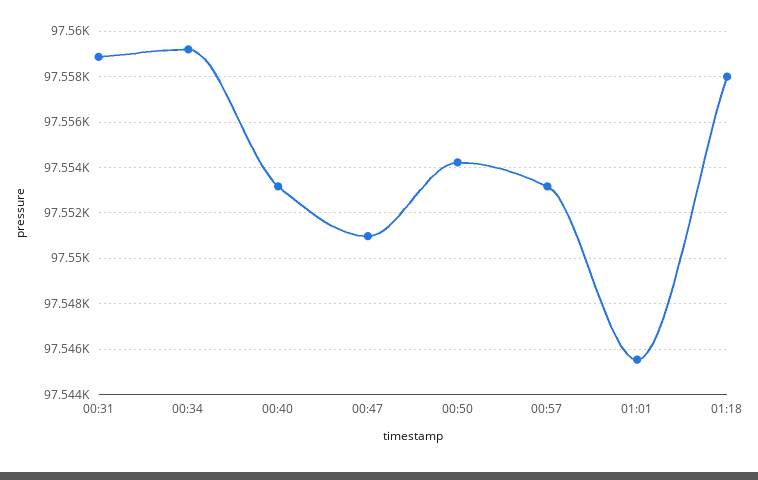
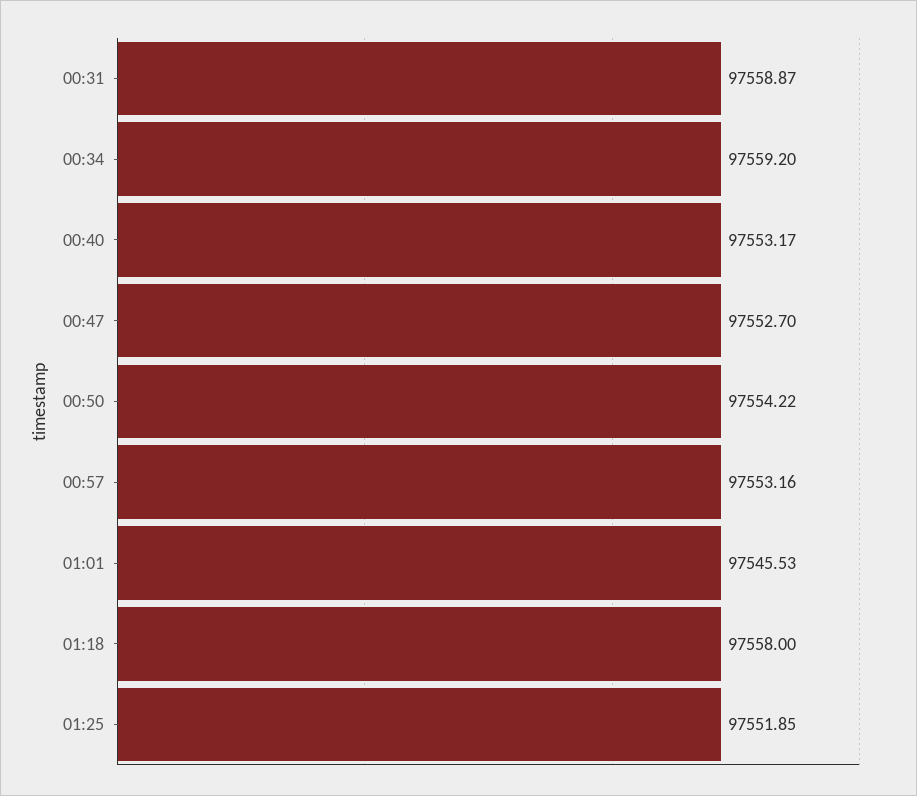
00:47: 97551 -> 97552.7
01:25: none -> 97551.85

